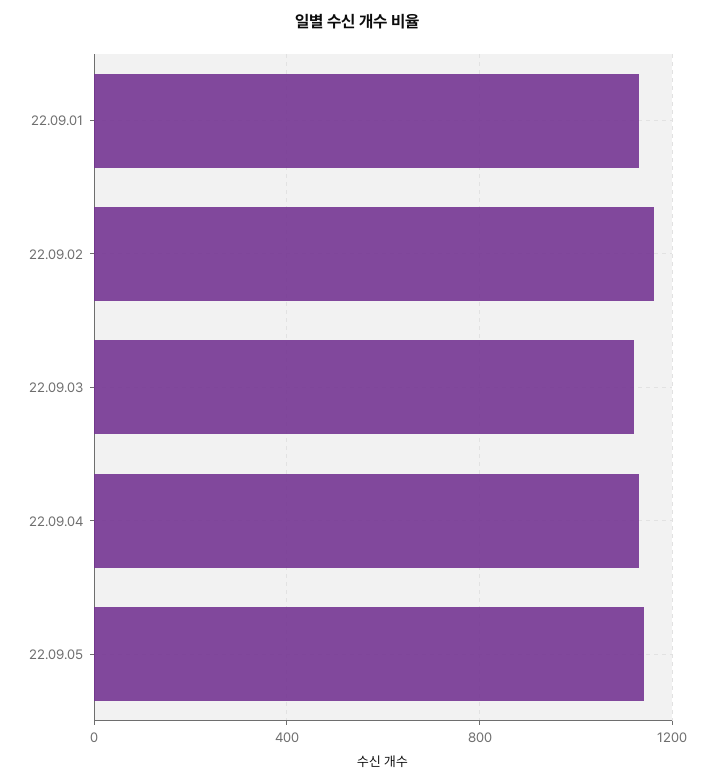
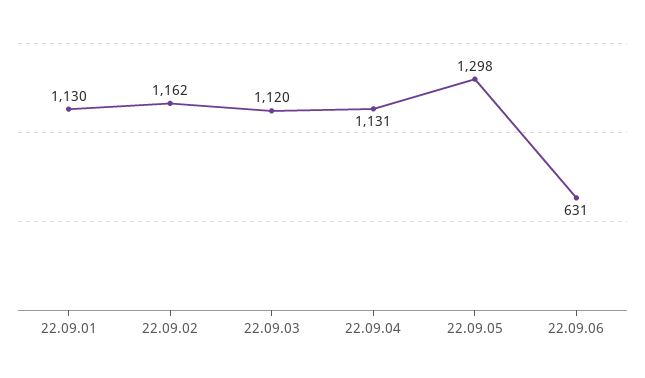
22.09.05: 1150 -> 1298
22.09.06: none -> 631

